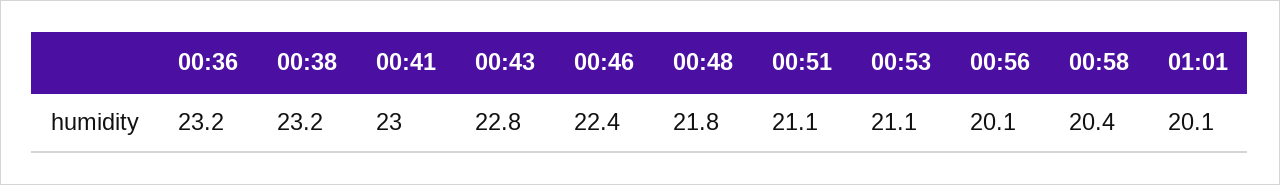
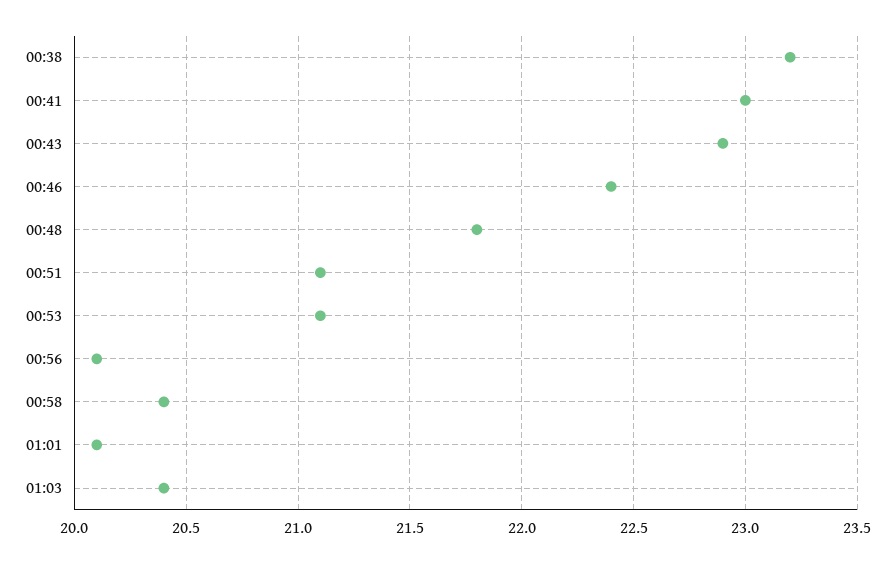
00:36: 23.2 -> none
00:43: 22.8 -> 22.9
01:03: none -> 20.4

